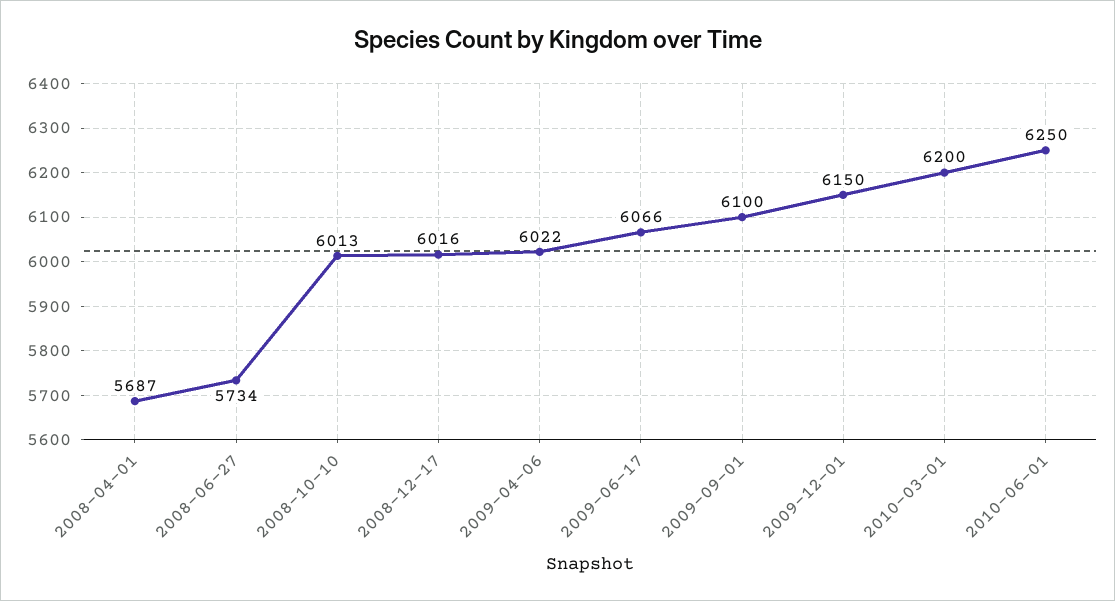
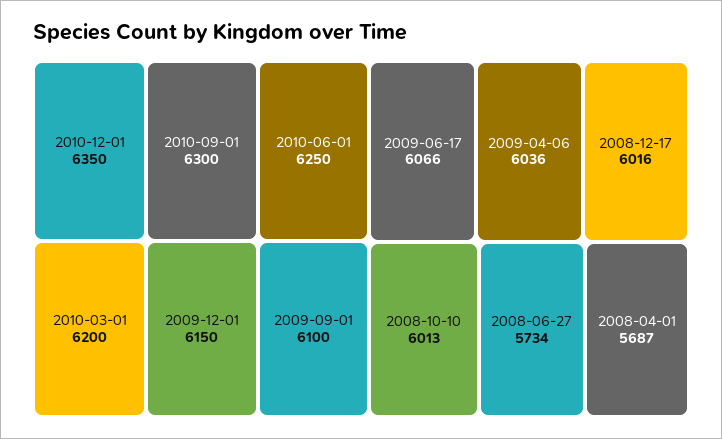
2009-04-06: 6022 -> 6036
2010-12-01: none -> 6350
2010-09-01: none -> 6300

